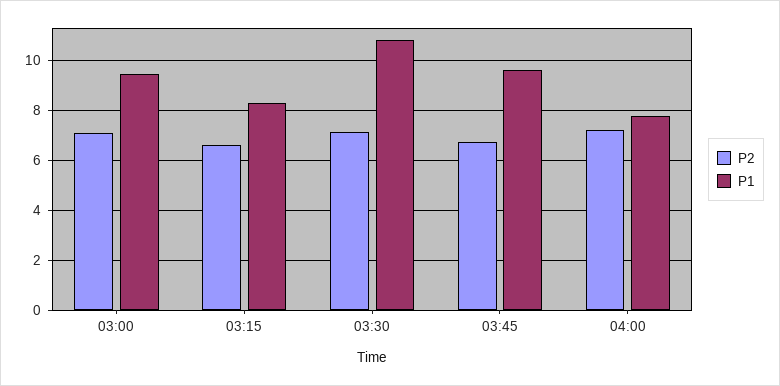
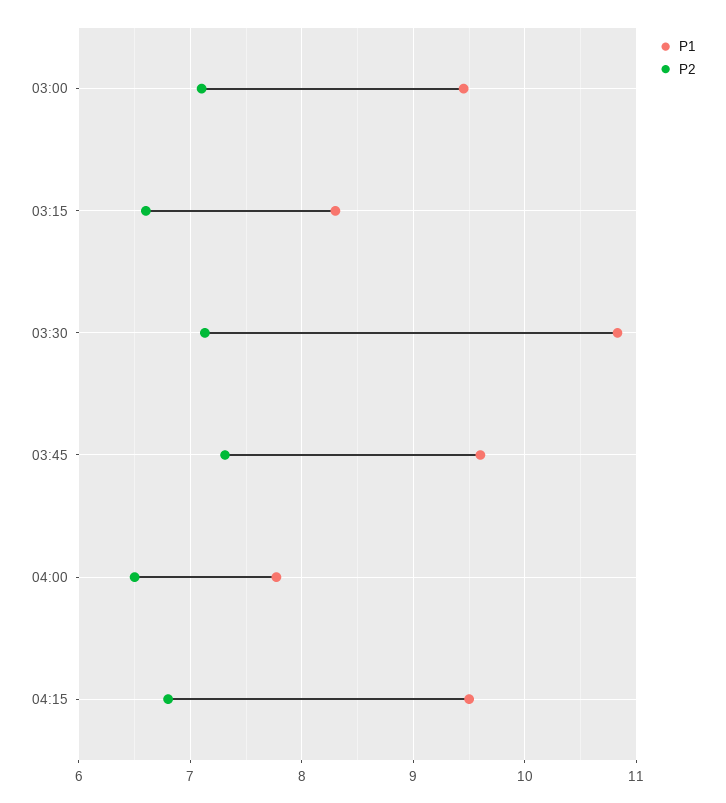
P2, 03:45: 6.75 -> 7.3
P2, 04:00: 7.25 -> 6.5
P1, 04:15: none -> 9.5
P2, 04:15: none -> 6.8

